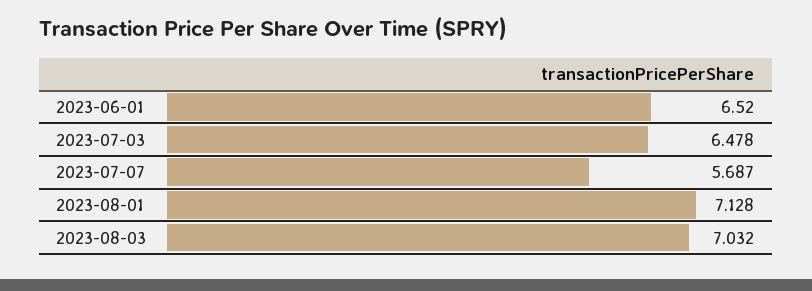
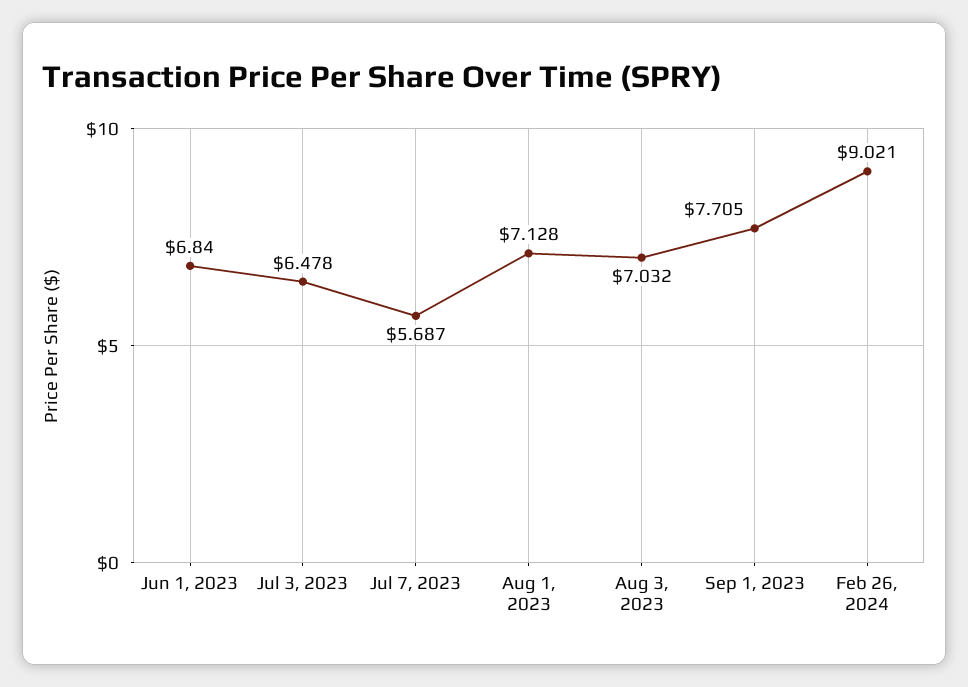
2023-06-01: 6.52 -> 6.84
Sep 1, 2023: none -> 7.705
Feb 26, 2024: none -> 9.021

